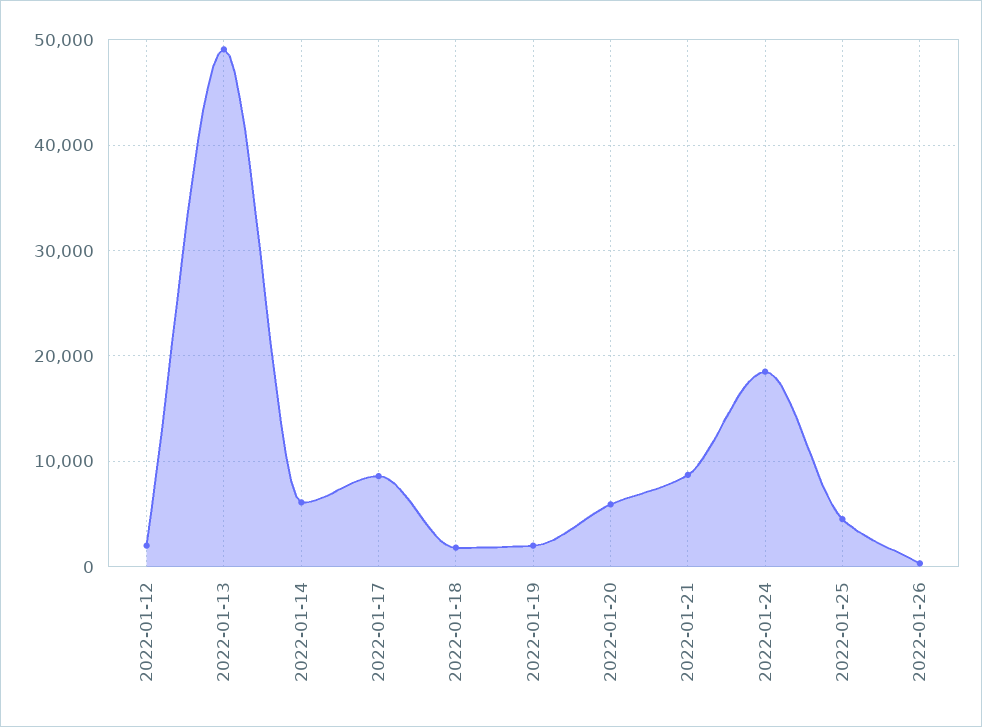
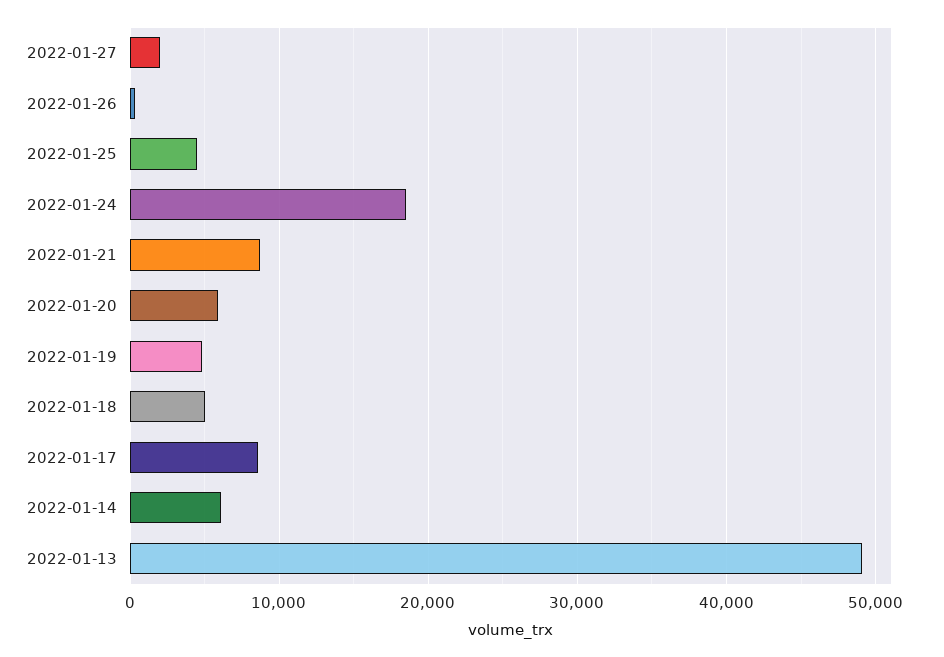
2022-01-12: 2000 -> none
2022-01-18: 2000 -> 5000
2022-01-19: 2000 -> 5000
2022-01-27: none -> 2000

